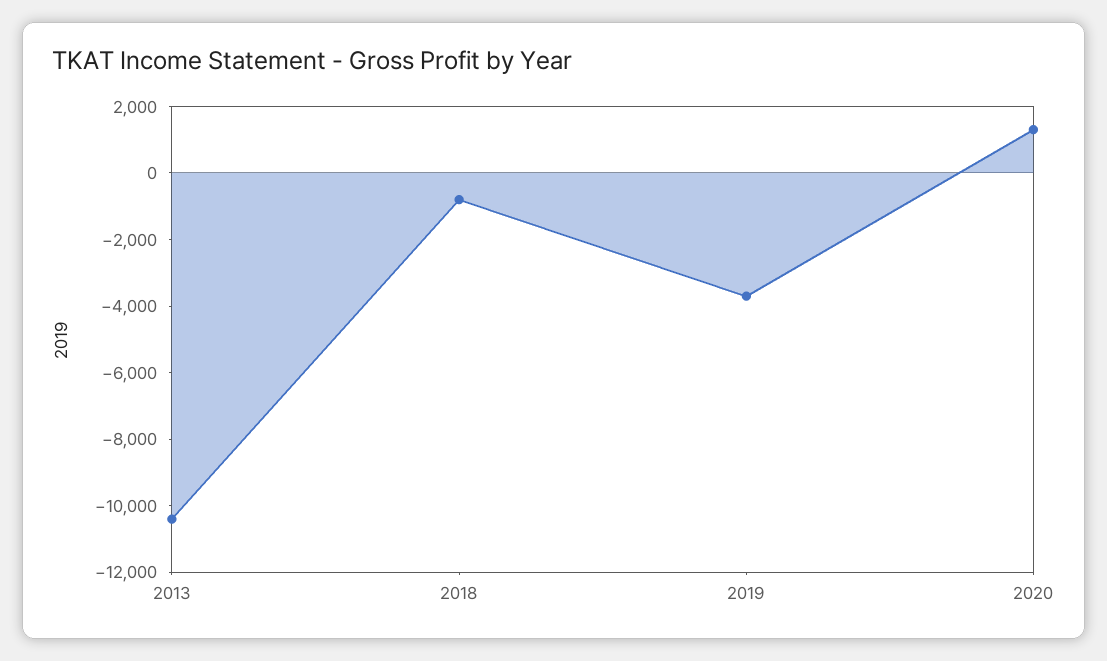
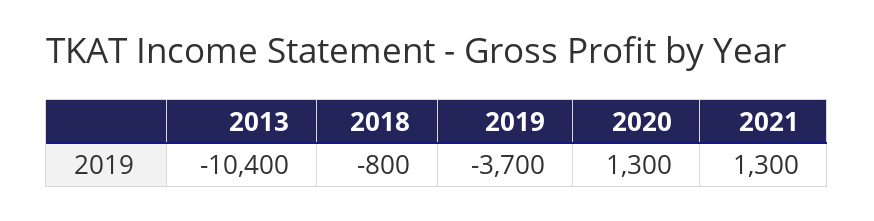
2021: none -> 1300

